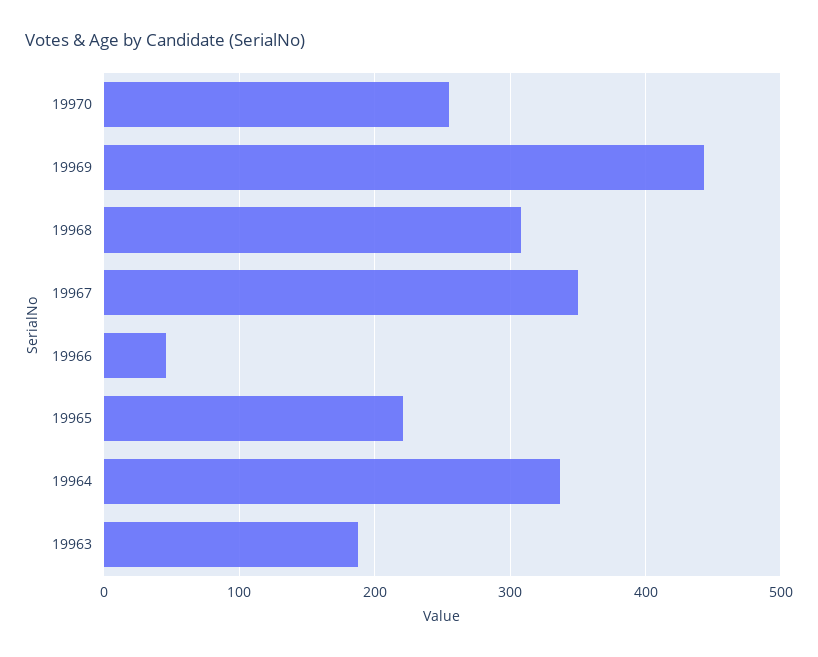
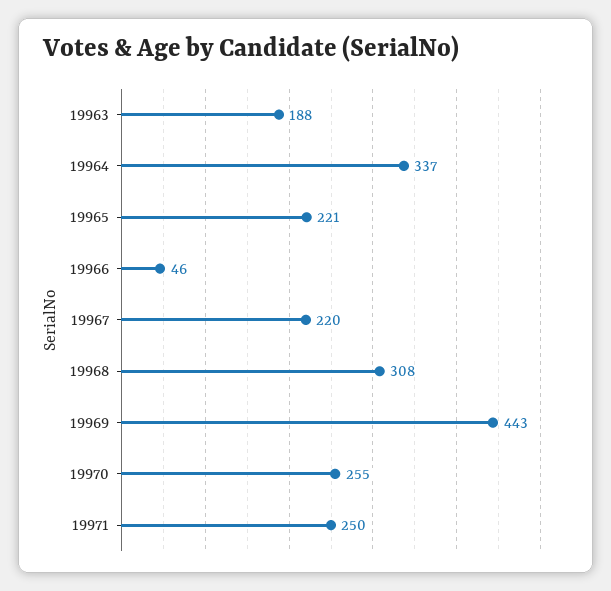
19967: 350 -> 220
19971: none -> 250

